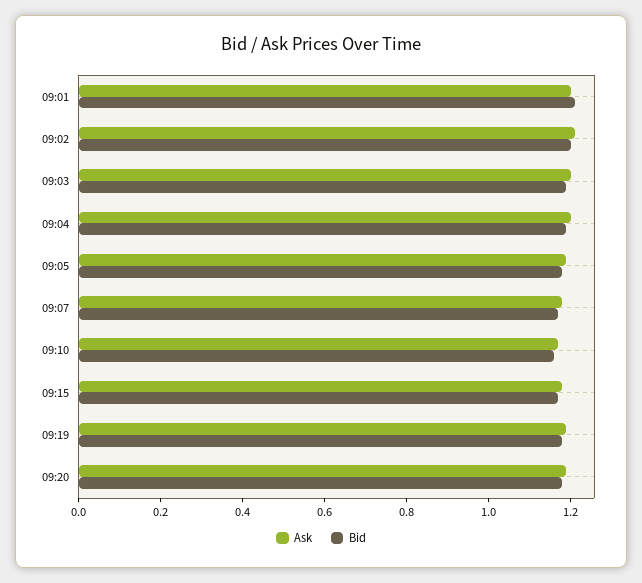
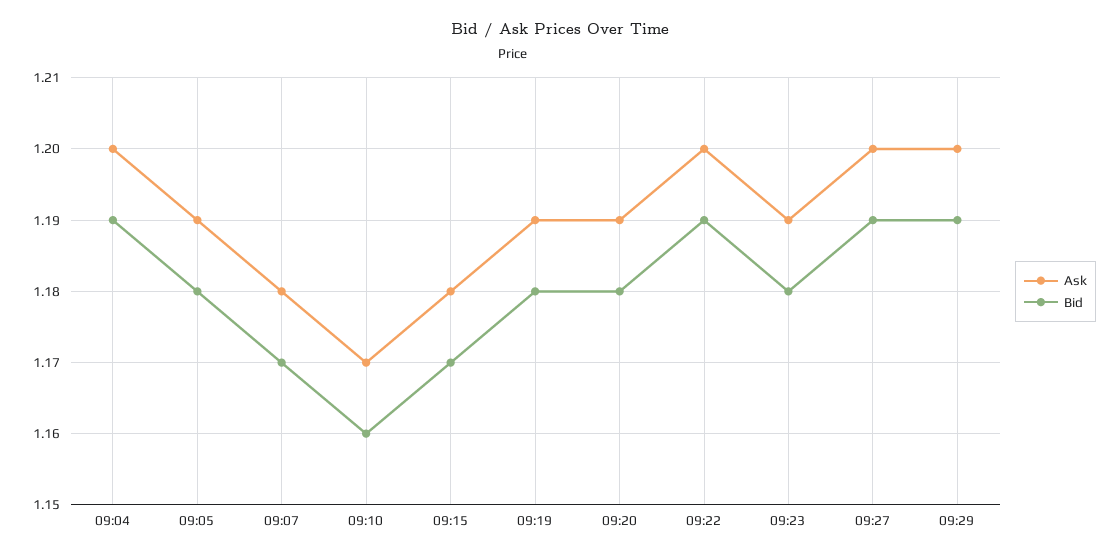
Ask, 09:01: 1.2 -> none
Bid, 09:01: 1.2 -> none
Ask, 09:02: 1.2 -> none
Bid, 09:02: 1.2 -> none
Ask, 09:03: 1.2 -> none
Bid, 09:03: 1.2 -> none
Ask, 09:22: none -> 1.2
Bid, 09:22: none -> 1.19
Ask, 09:23: none -> 1.19
Bid, 09:23: none -> 1.18
Ask, 09:27: none -> 1.2
Bid, 09:27: none -> 1.19
Ask, 09:29: none -> 1.2
Bid, 09:29: none -> 1.19

